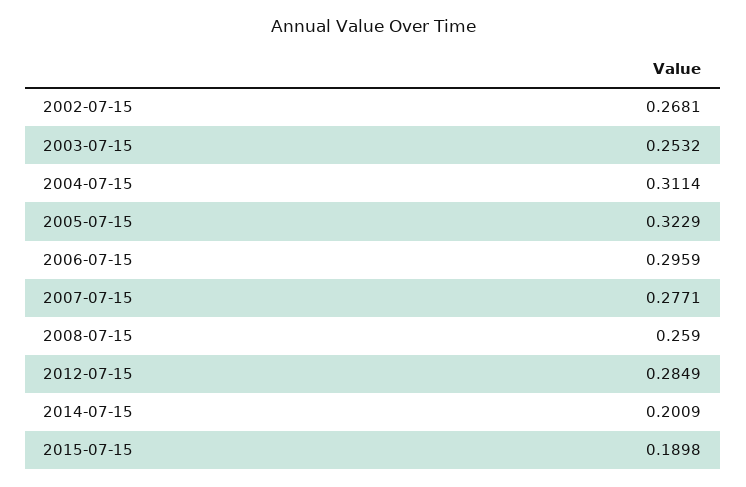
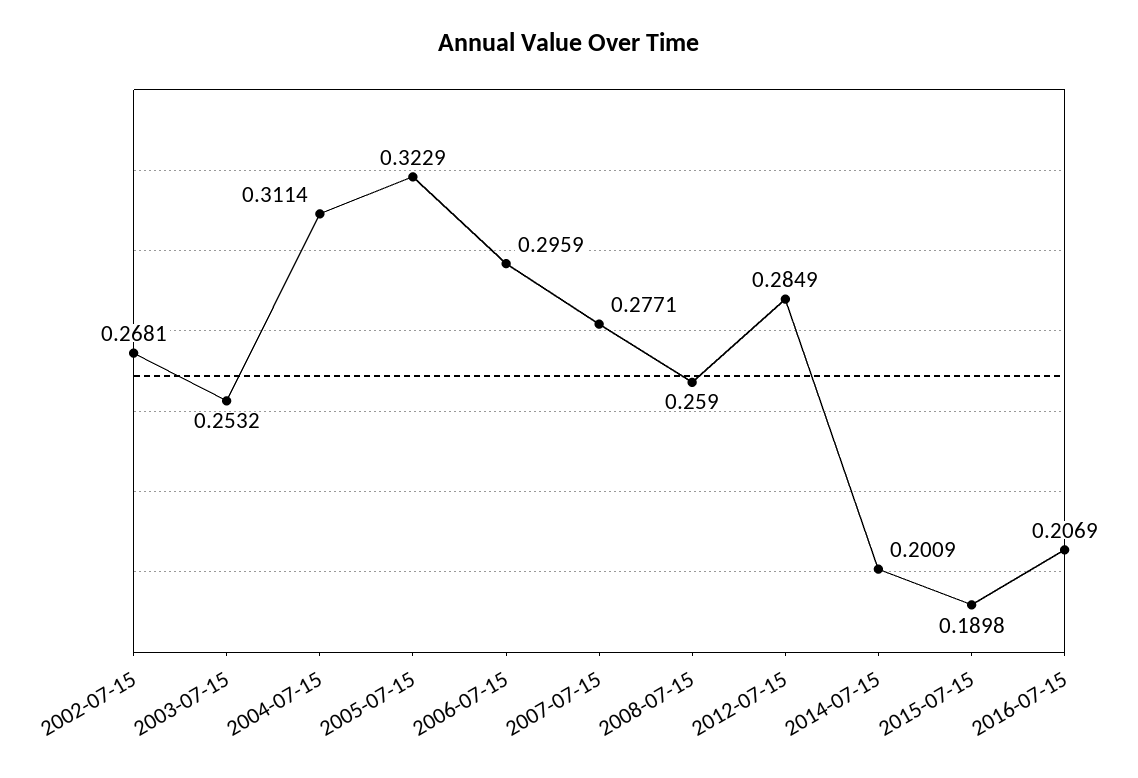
2016-07-15: none -> 0.2069

